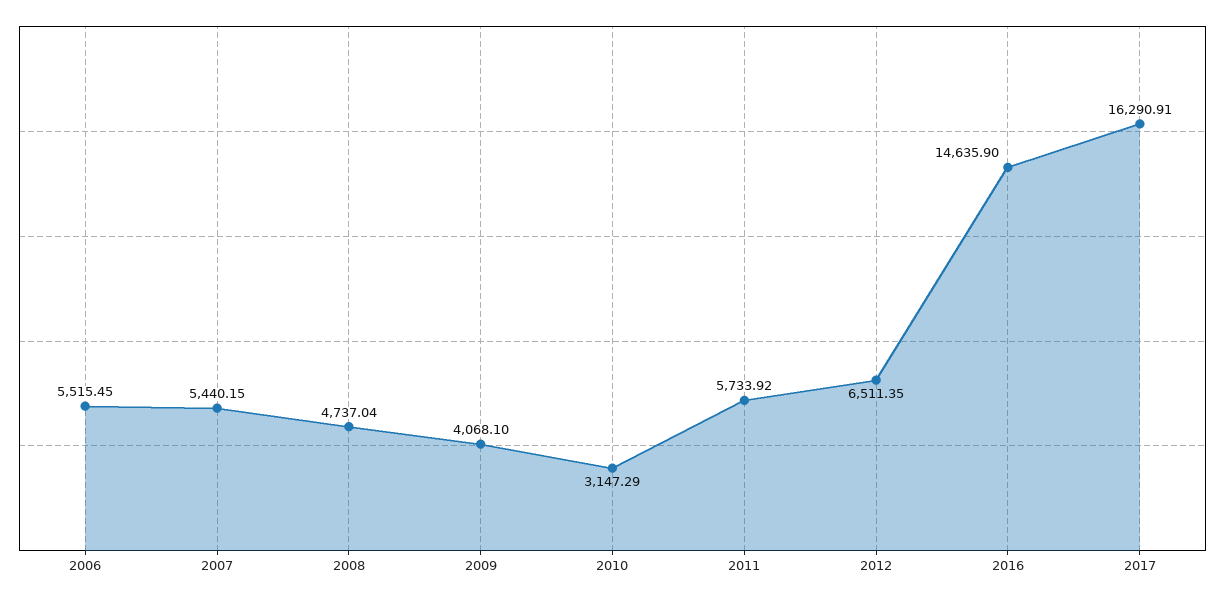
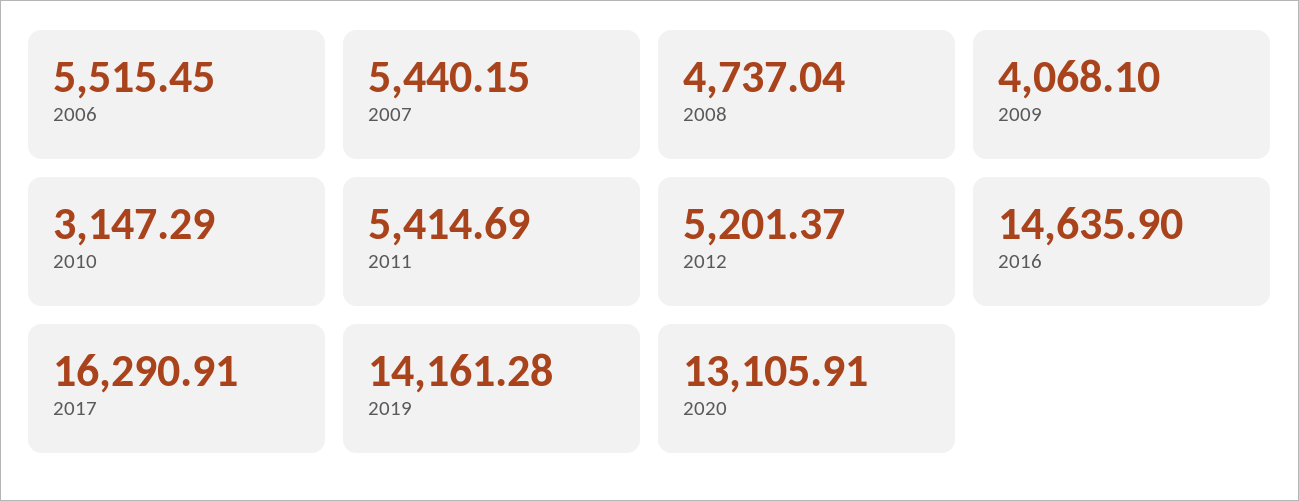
2011: 5733.92 -> 5414.69
2012: 6511.35 -> 5201.37
2019: none -> 14161.28
2020: none -> 13105.91

